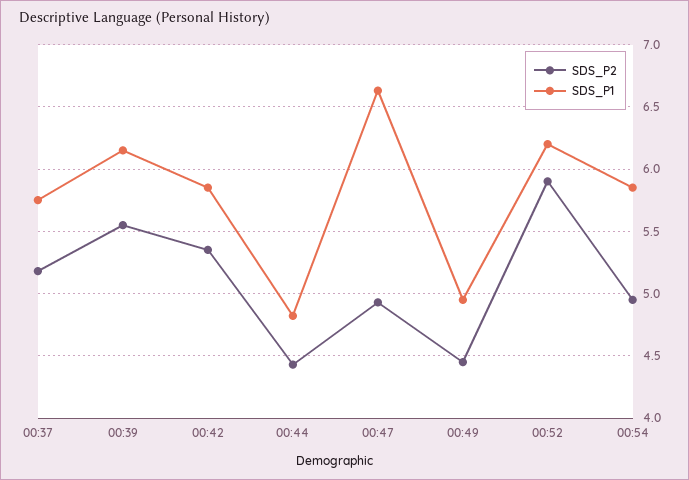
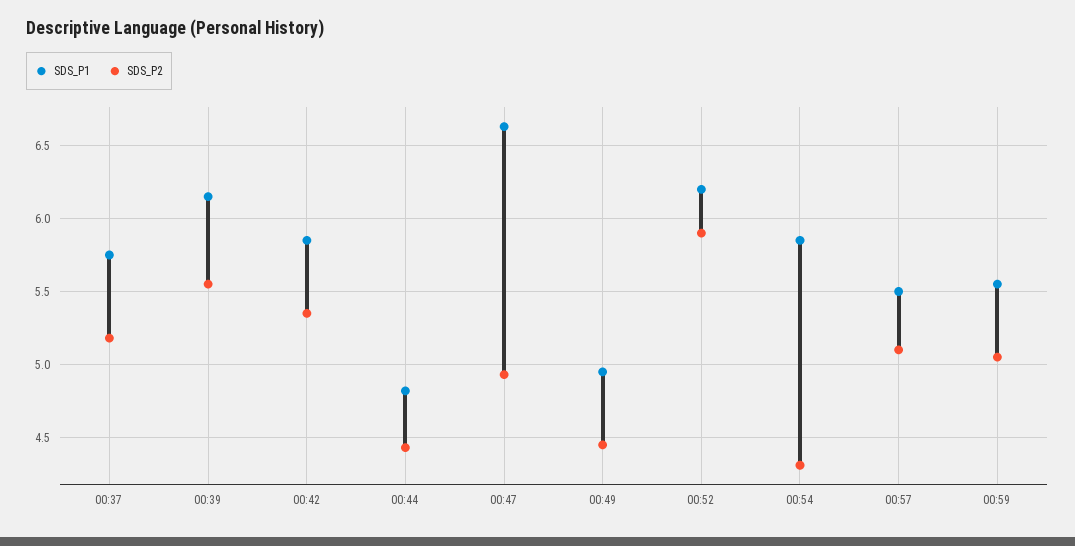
SDS_P2, 00:54: 4.95 -> 4.3
SDS_P1, 00:57: none -> 5.5
SDS_P2, 00:57: none -> 5.1
SDS_P1, 00:59: none -> 5.55
SDS_P2, 00:59: none -> 5.05

